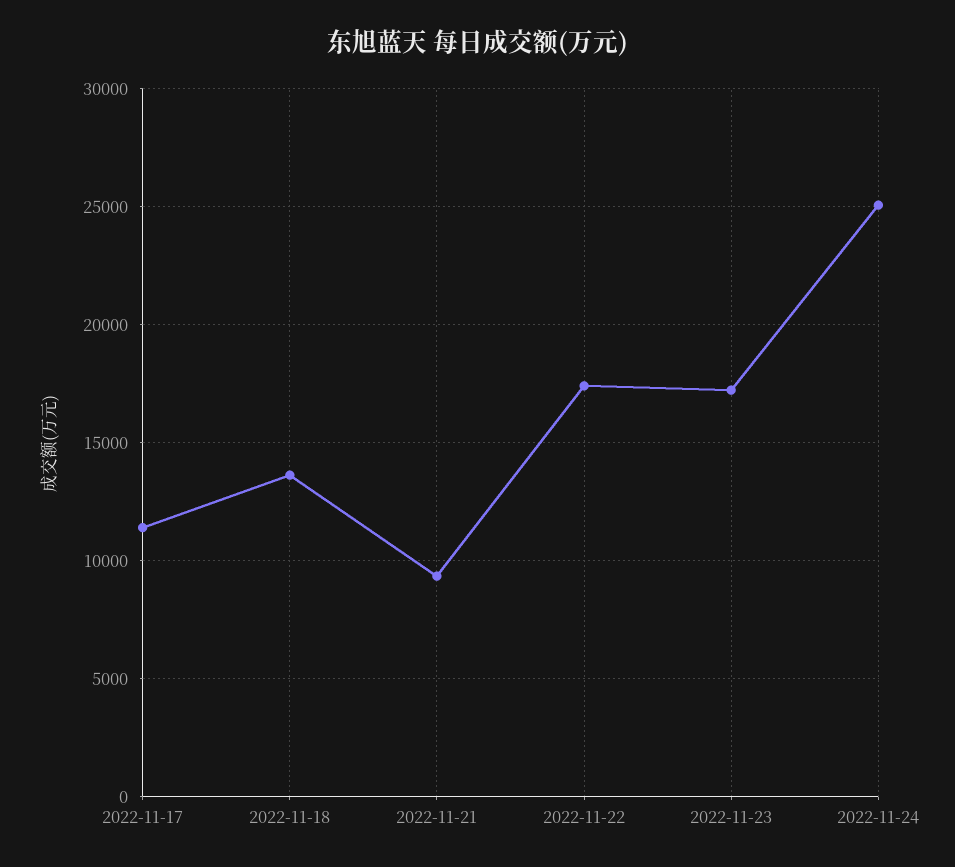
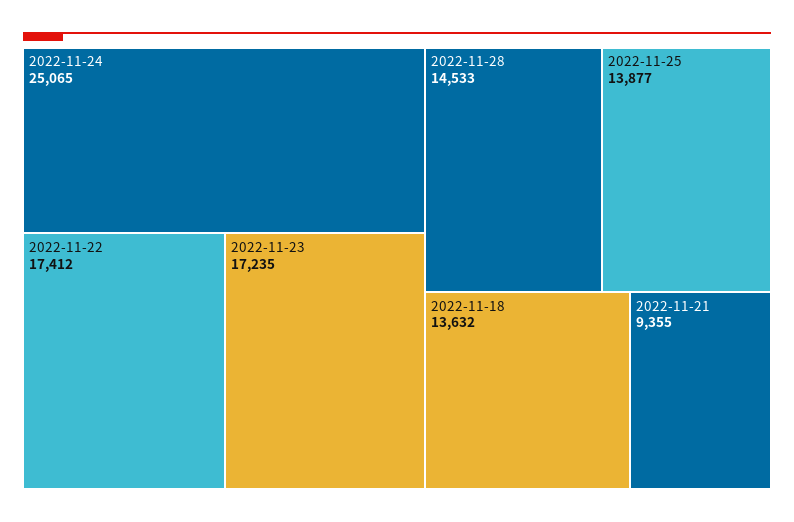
2022-11-17: 11500 -> none
2022-11-28: none -> 14533
2022-11-25: none -> 13877

